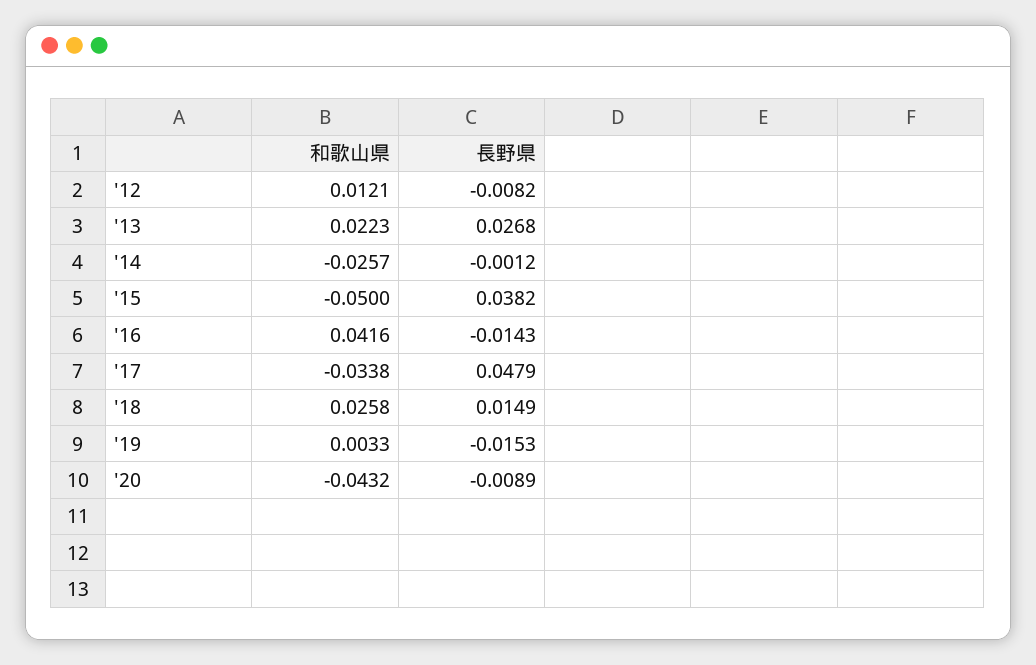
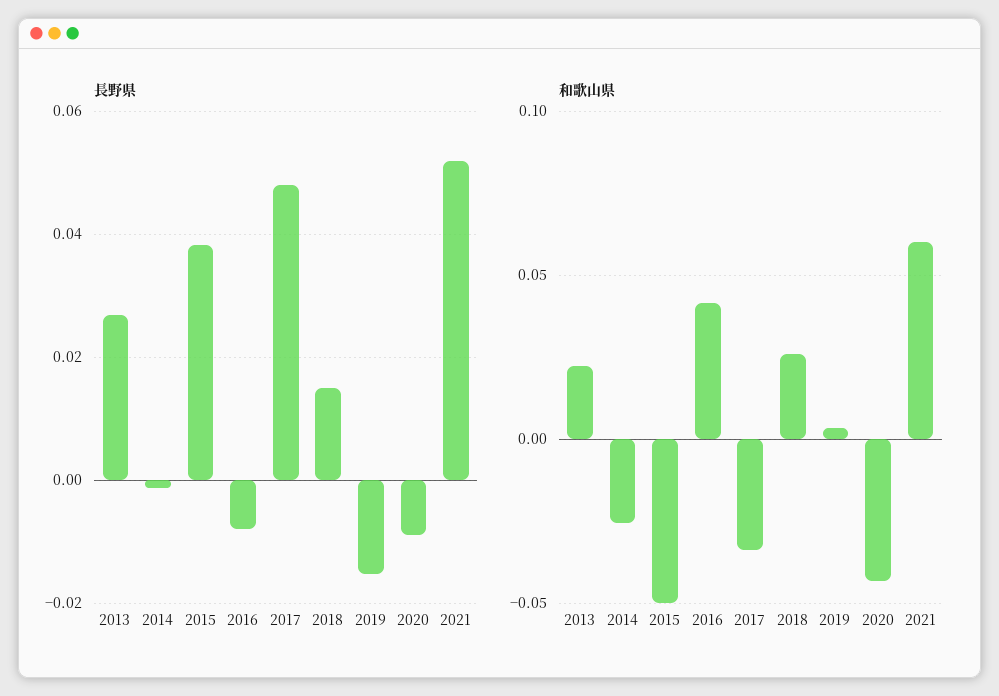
和歌山県, '12: 0.0121 -> none
長野県, '12: -0.0082 -> none
長野県, '16: -0.0143 -> -0.008
長野県, 2021: none -> 0.052
和歌山県, 2021: none -> 0.06

